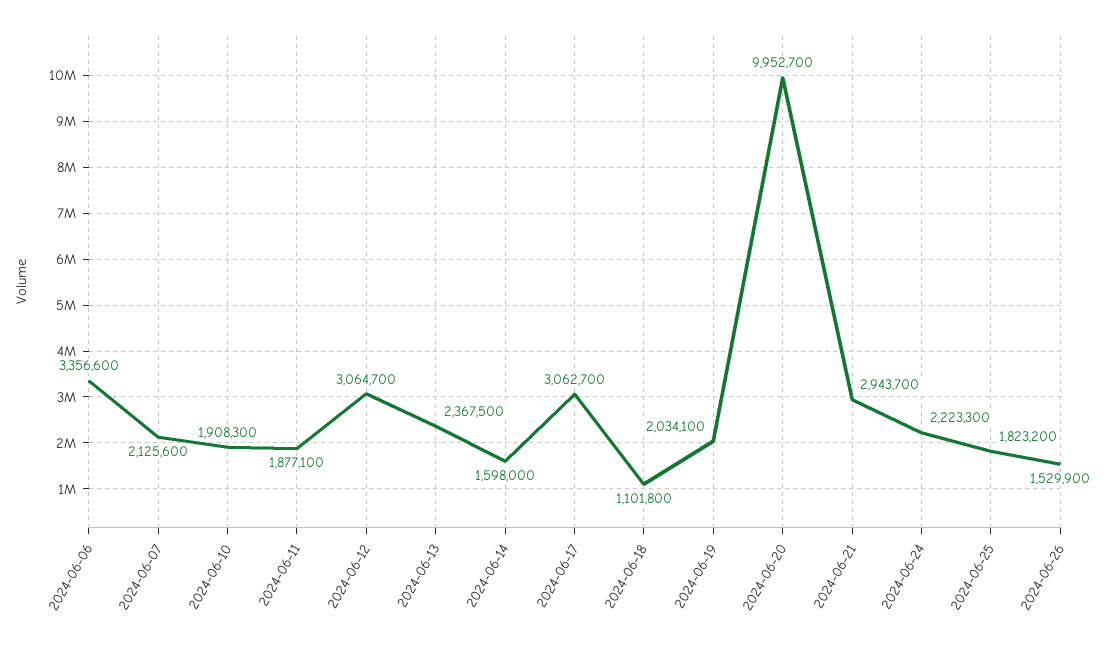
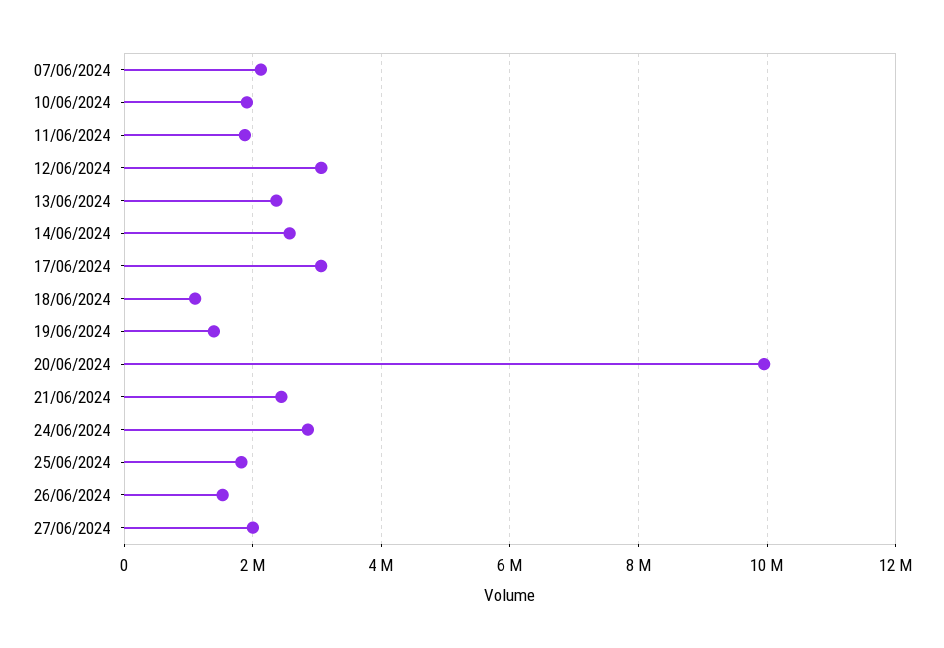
2024-06-06: 3356600 -> none
2024-06-14: 1598000 -> 2600000
2024-06-19: 2034100 -> 1400000
2024-06-21: 2943700 -> 2400000
2024-06-24: 2223300 -> 2800000
27/06/2024: none -> 2000000

